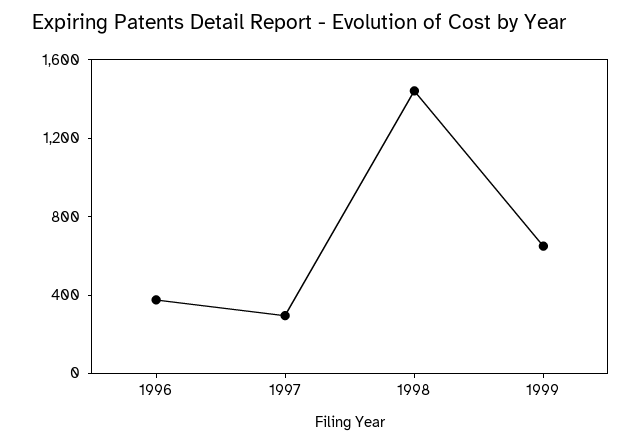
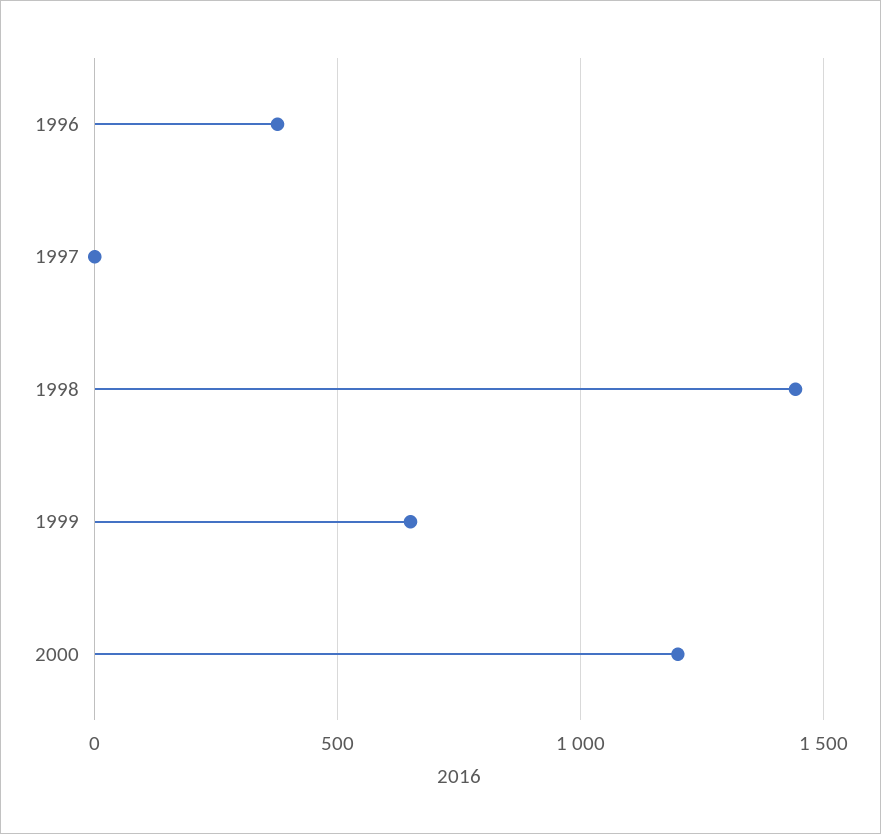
1997: 300 -> 0
2000: none -> 1200

